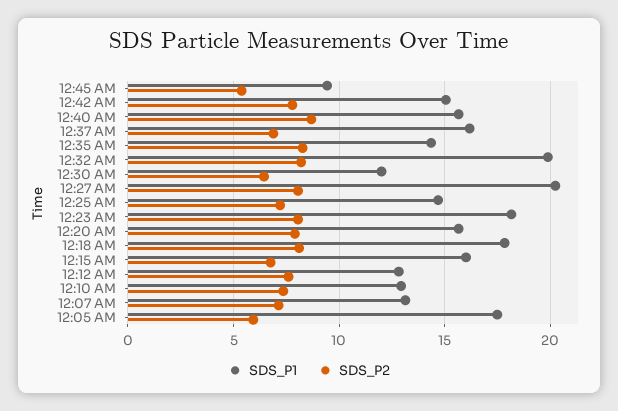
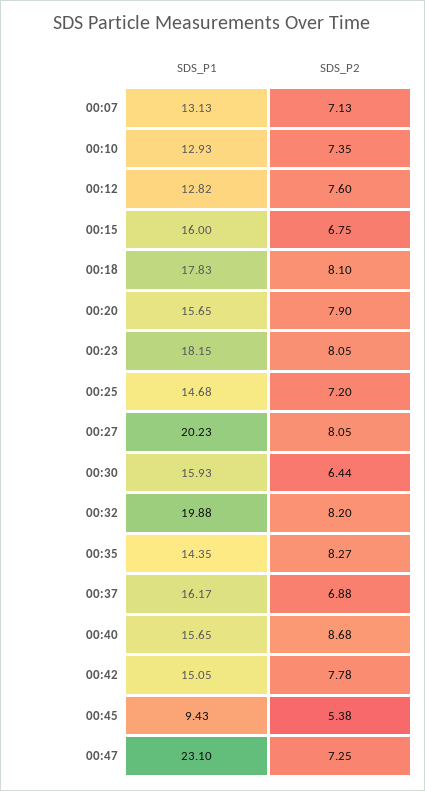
SDS_P1, 12:30 AM: 12 -> 15.93
SDS_P1, 12:05 AM: 17.5 -> none
SDS_P2, 12:05 AM: 6 -> none
SDS_P1, 00:47: none -> 23.1
SDS_P2, 00:47: none -> 7.25

